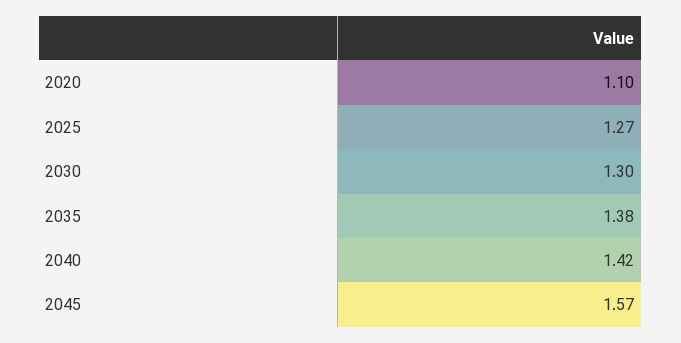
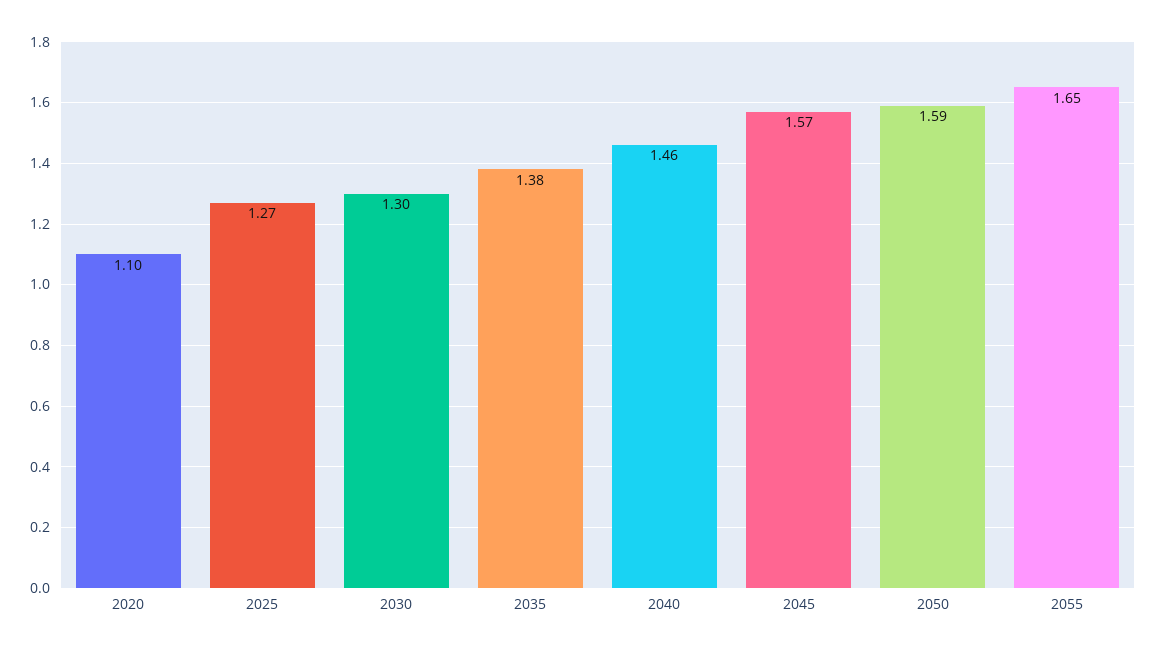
2040: 1.42 -> 1.46
2050: none -> 1.59
2055: none -> 1.65

